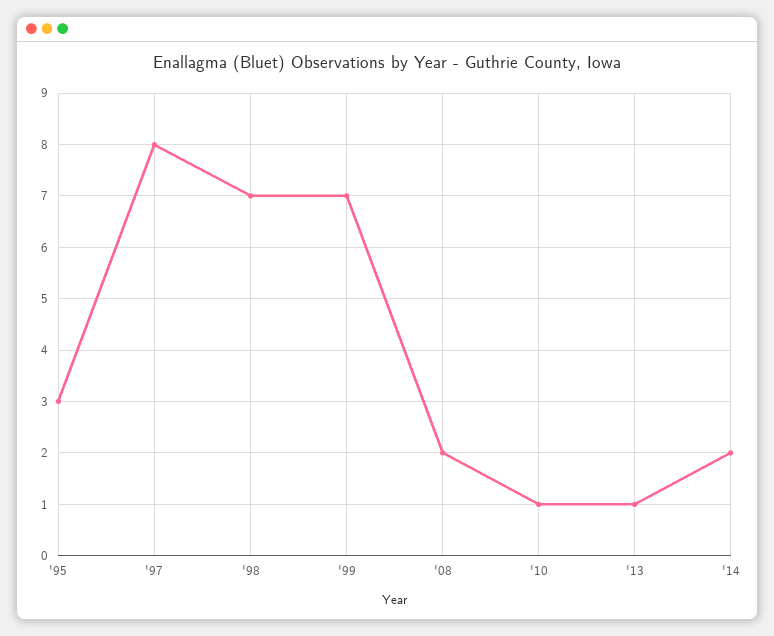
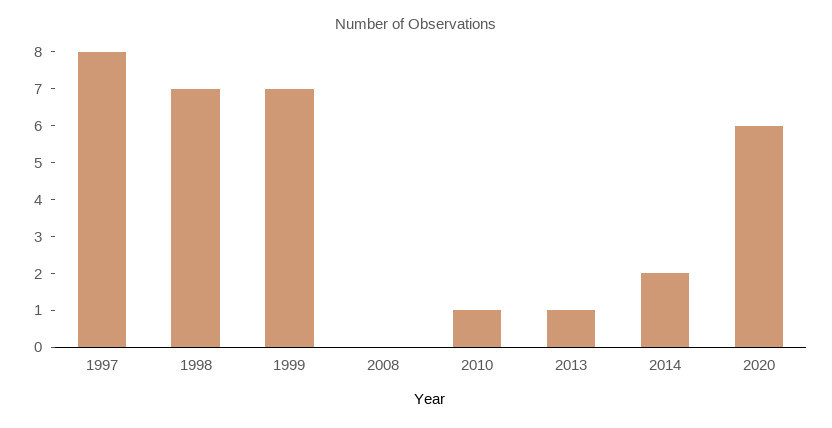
'95: 3 -> none
'08: 2 -> 0
2020: none -> 6

